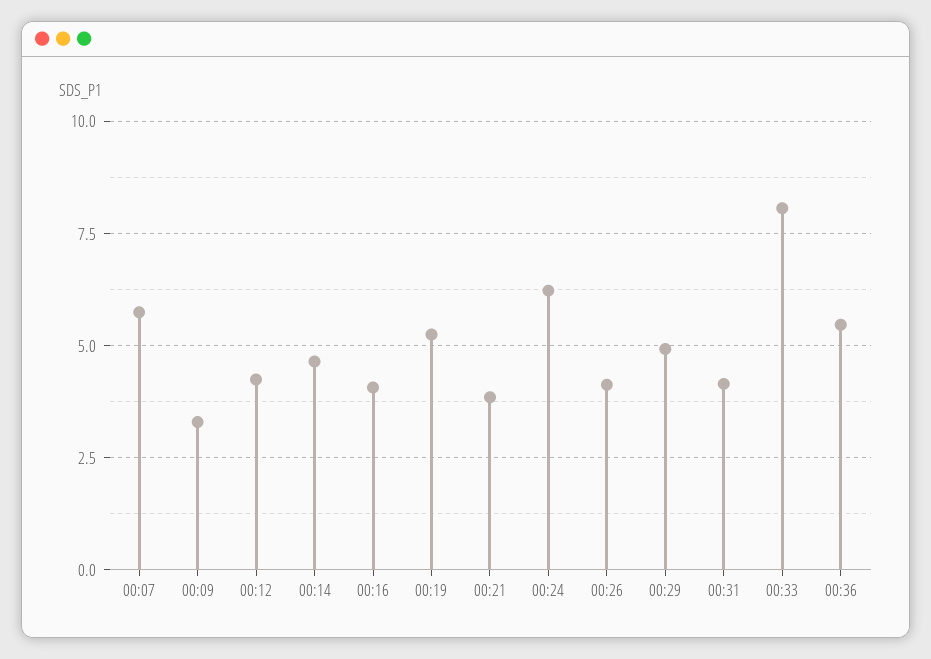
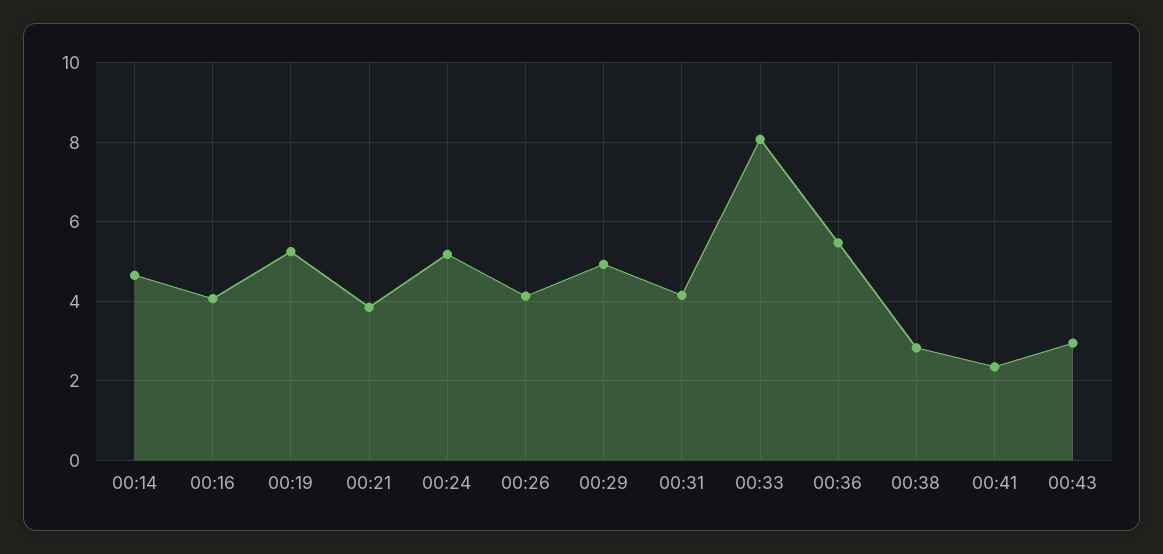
00:07: 5.75 -> none
00:09: 3.25 -> none
00:12: 4.25 -> none
00:24: 6.25 -> 5.2
00:38: none -> 2.8
00:41: none -> 2.4
00:43: none -> 3

